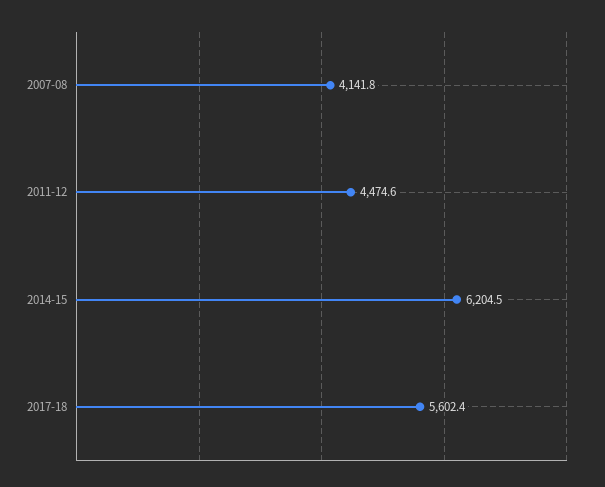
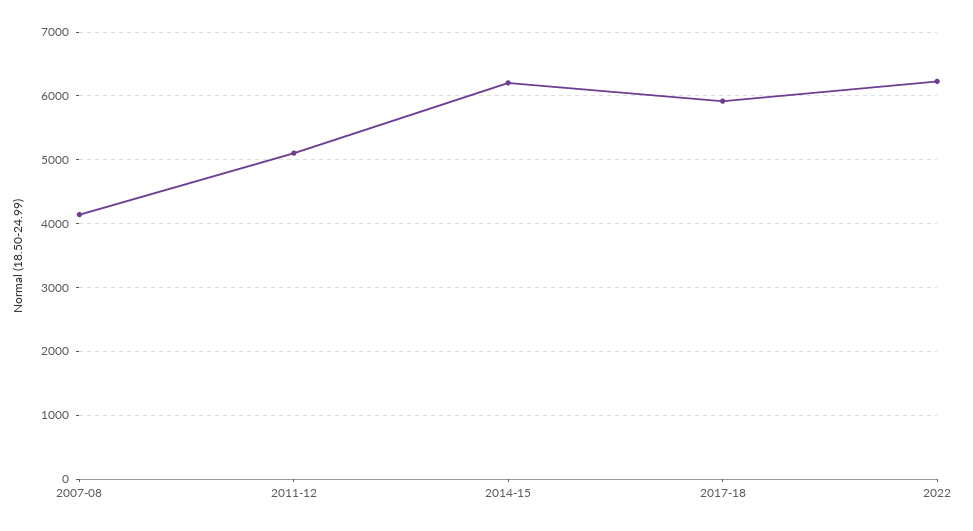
2011-12: 4474.6 -> 5100
2017-18: 5602.4 -> 5900
2022: none -> 6200

